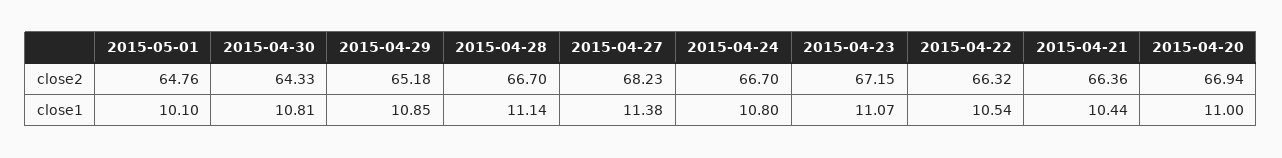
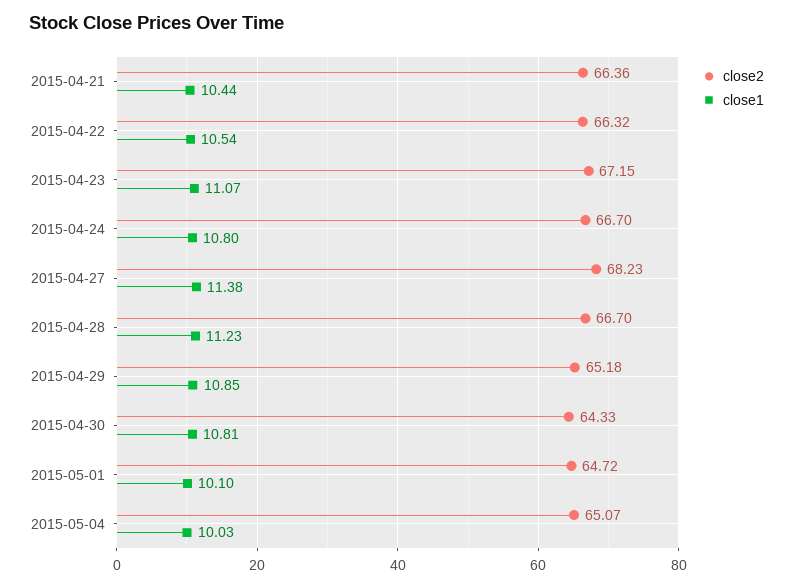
close2, 2015-05-01: 64.76 -> 64.72
close2, 2015-04-20: 66.94 -> none
close1, 2015-04-28: 11.14 -> 11.23
close1, 2015-04-20: 11 -> none
close2, 2015-05-04: none -> 65.07
close1, 2015-05-04: none -> 10.03

